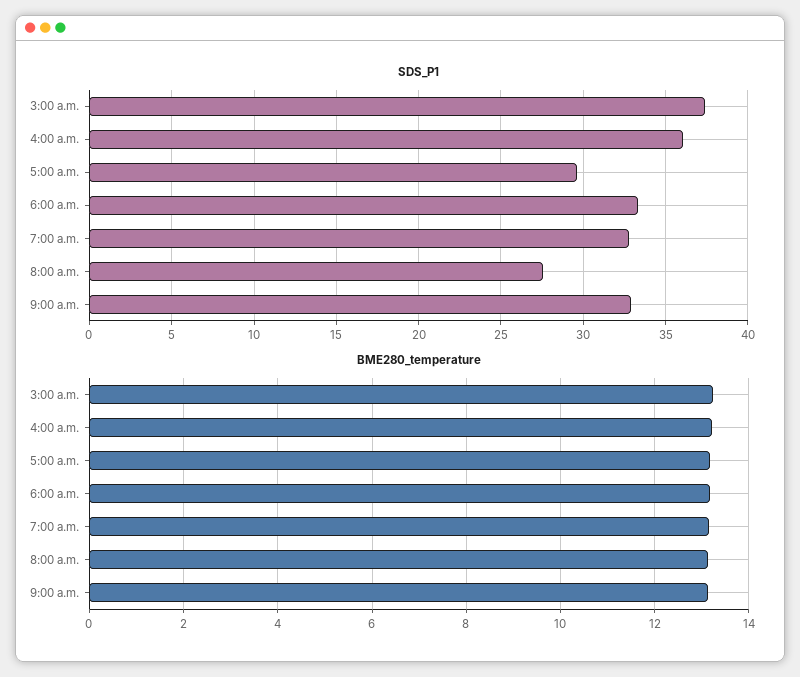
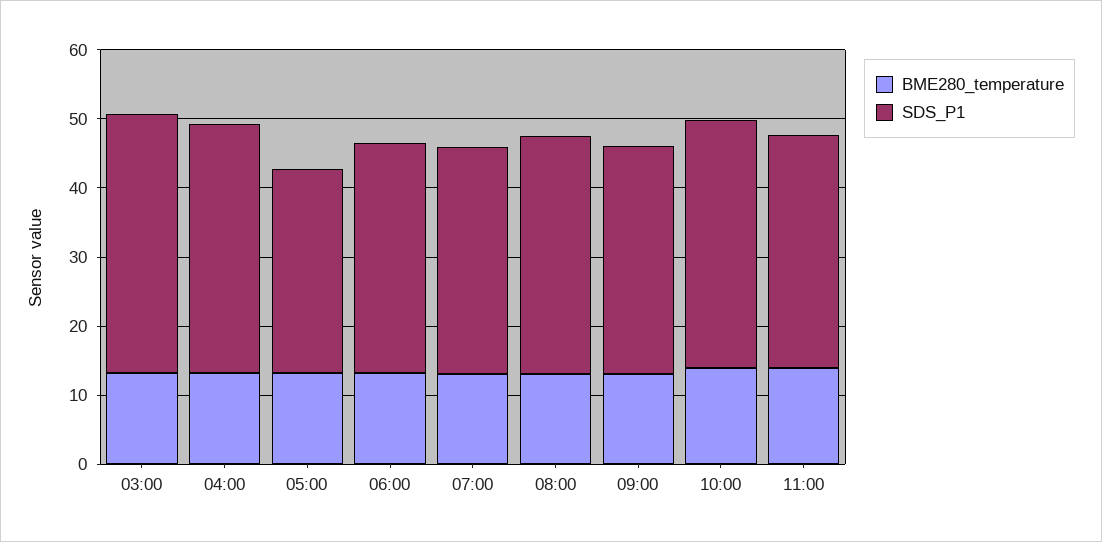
SDS_P1, 8:00 a.m.: 27.5 -> 34
BME280_temperature, 10:00: none -> 14
SDS_P1, 10:00: none -> 36
BME280_temperature, 11:00: none -> 14
SDS_P1, 11:00: none -> 34

